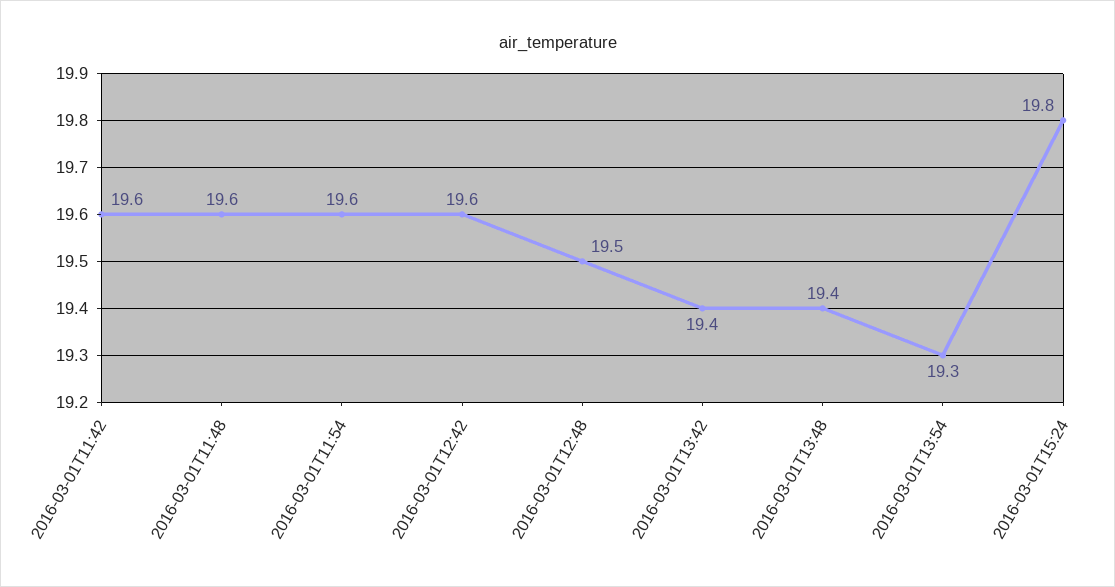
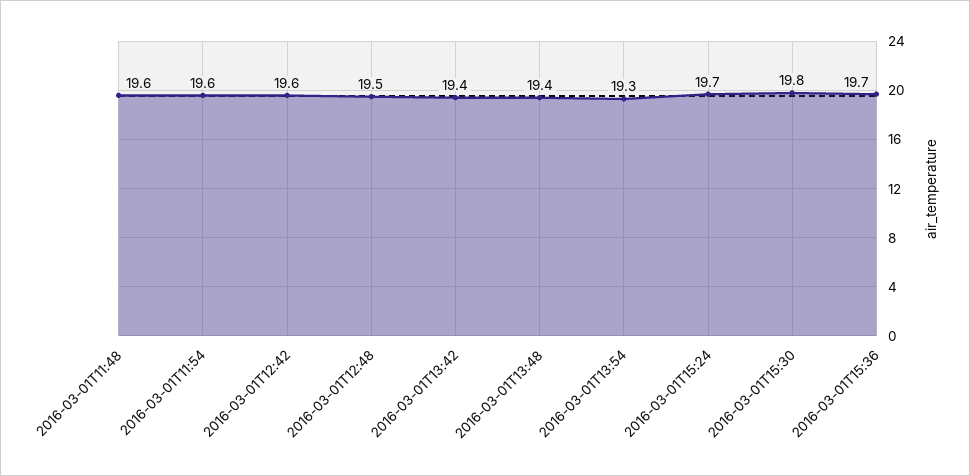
2016-03-01T11:42: 19.6 -> none
2016-03-01T15:24: 19.8 -> 19.7
2016-03-01T15:30: none -> 19.8
2016-03-01T15:36: none -> 19.7

